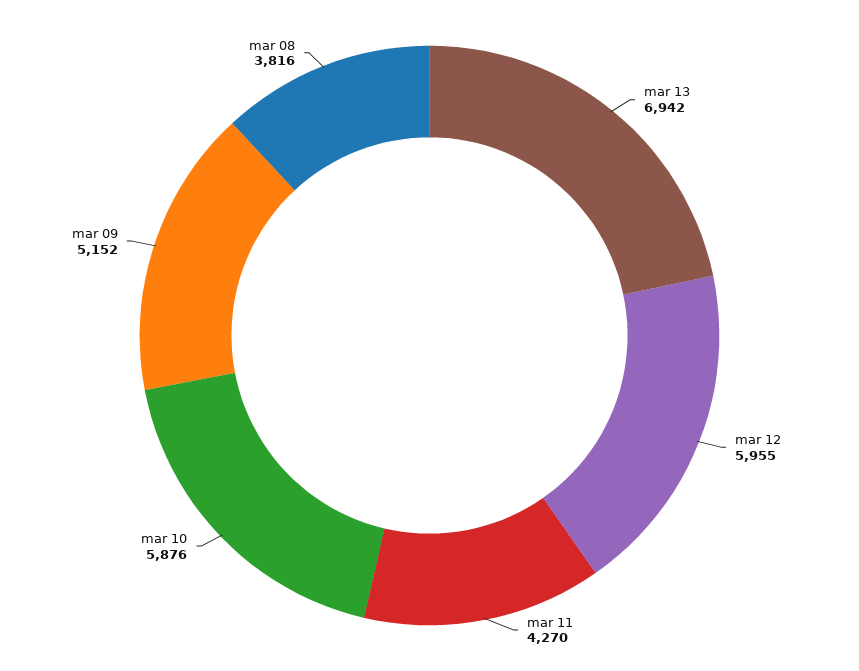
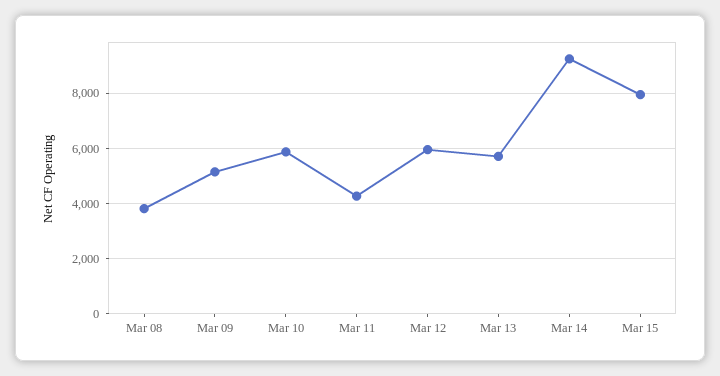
mar 13: 6942 -> 5750
Mar 14: none -> 9250
Mar 15: none -> 8000

